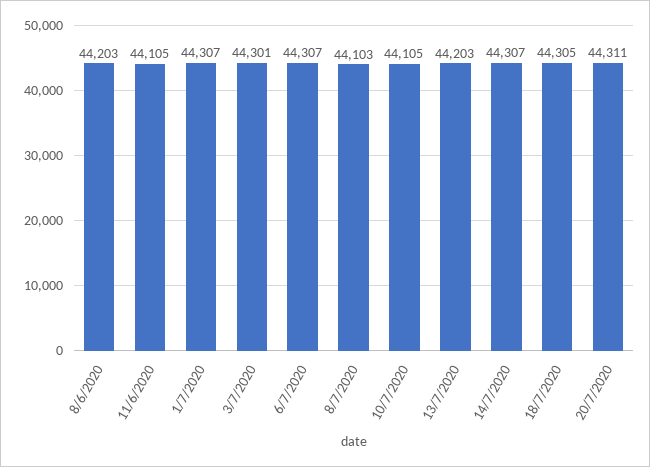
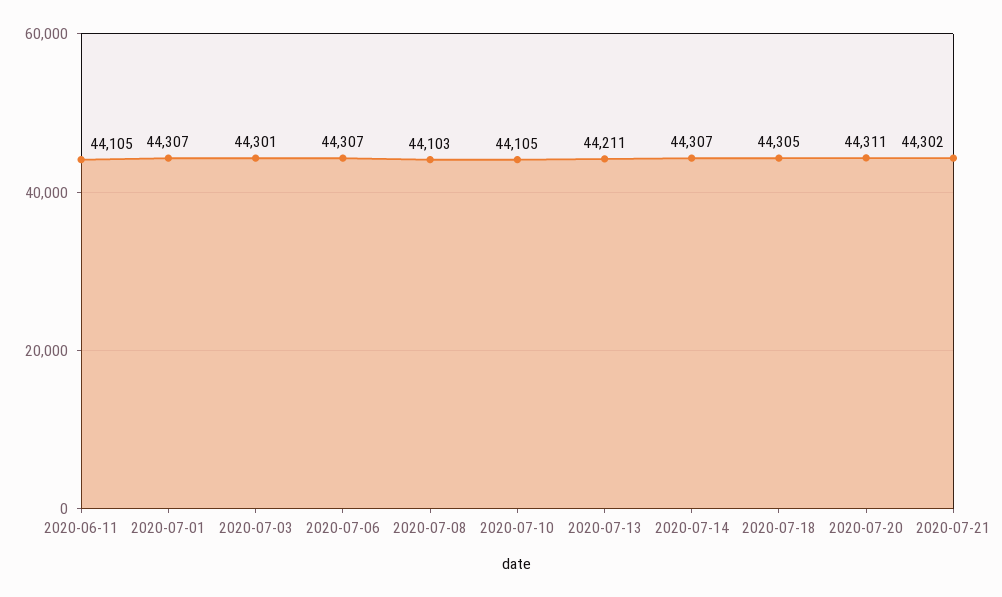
8/6/2020: 44203 -> none
13/7/2020: 44203 -> 44211
2020-07-21: none -> 44302

